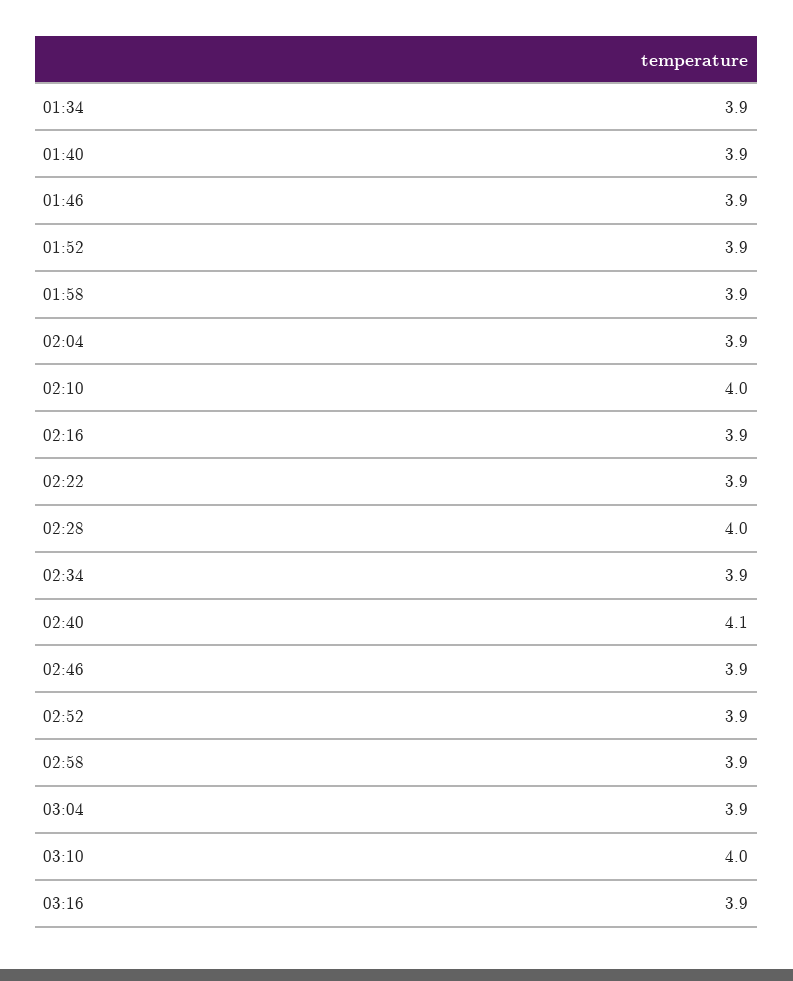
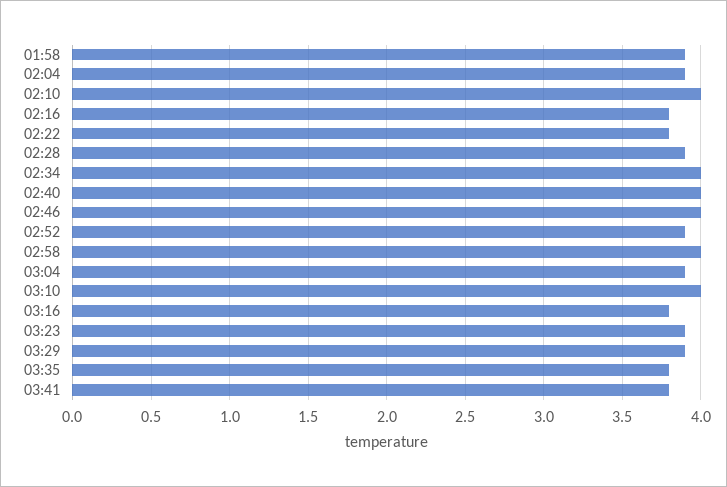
01:34: 3.9 -> none
01:40: 3.9 -> none
01:46: 3.9 -> none
01:52: 3.9 -> none
02:16: 3.9 -> 3.8
02:22: 3.9 -> 3.8
02:28: 4 -> 3.9
02:34: 3.9 -> 4
02:40: 4.1 -> 4
02:46: 3.9 -> 4
02:58: 3.9 -> 4
03:16: 3.9 -> 3.8
03:23: none -> 3.9
03:29: none -> 3.9
03:35: none -> 3.8
03:41: none -> 3.8

